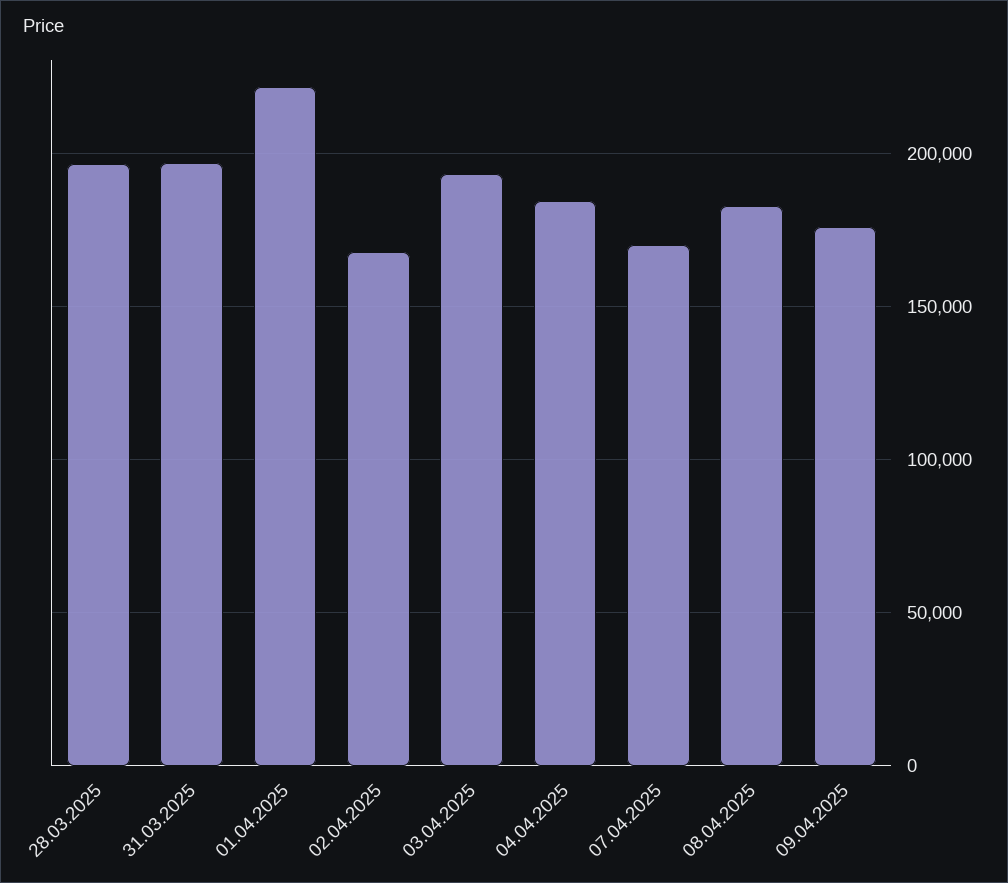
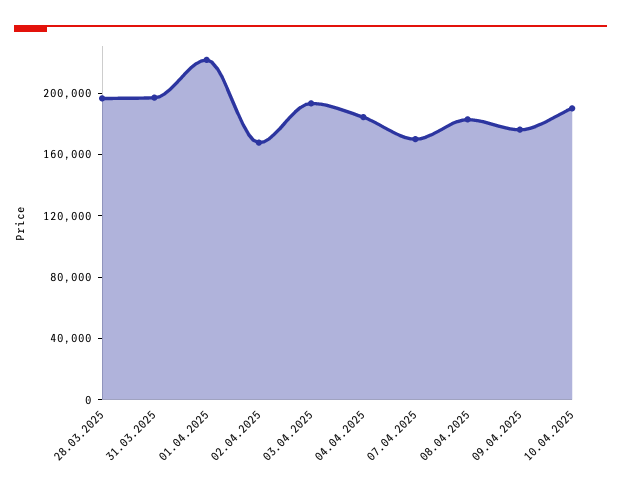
10.04.2025: none -> 190000

